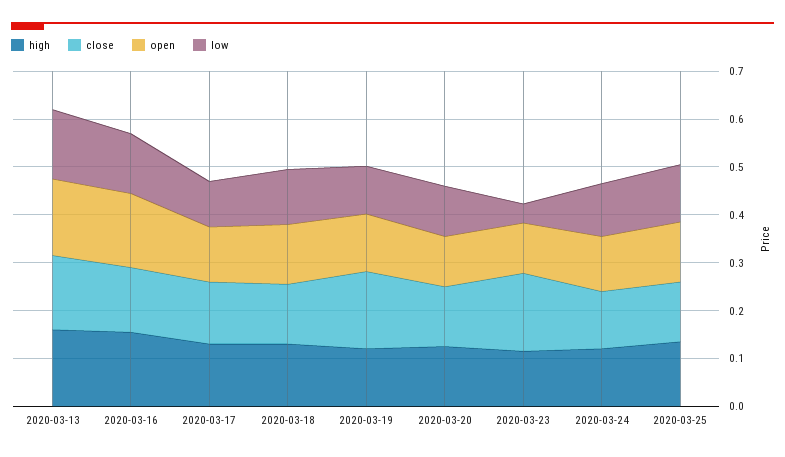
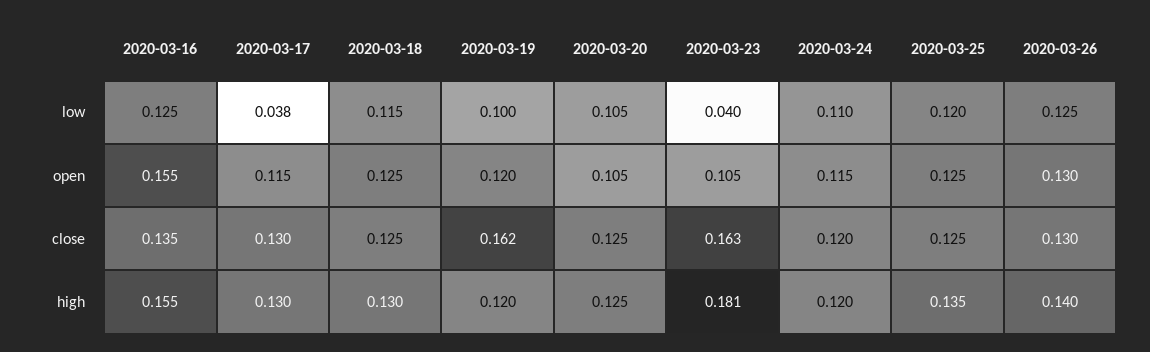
high, 2020-03-13: 0.16 -> none
close, 2020-03-13: 0.16 -> none
open, 2020-03-13: 0.16 -> none
low, 2020-03-13: 0.14 -> none
low, 2020-03-17: 0.1 -> 0.038
high, 2020-03-23: 0.12 -> 0.181
low, 2020-03-26: none -> 0.125
open, 2020-03-26: none -> 0.13
close, 2020-03-26: none -> 0.13
high, 2020-03-26: none -> 0.14

